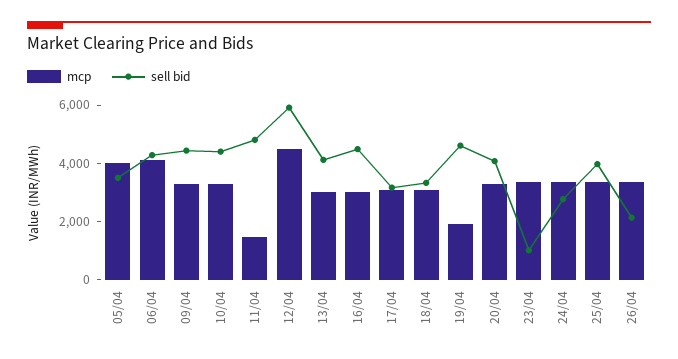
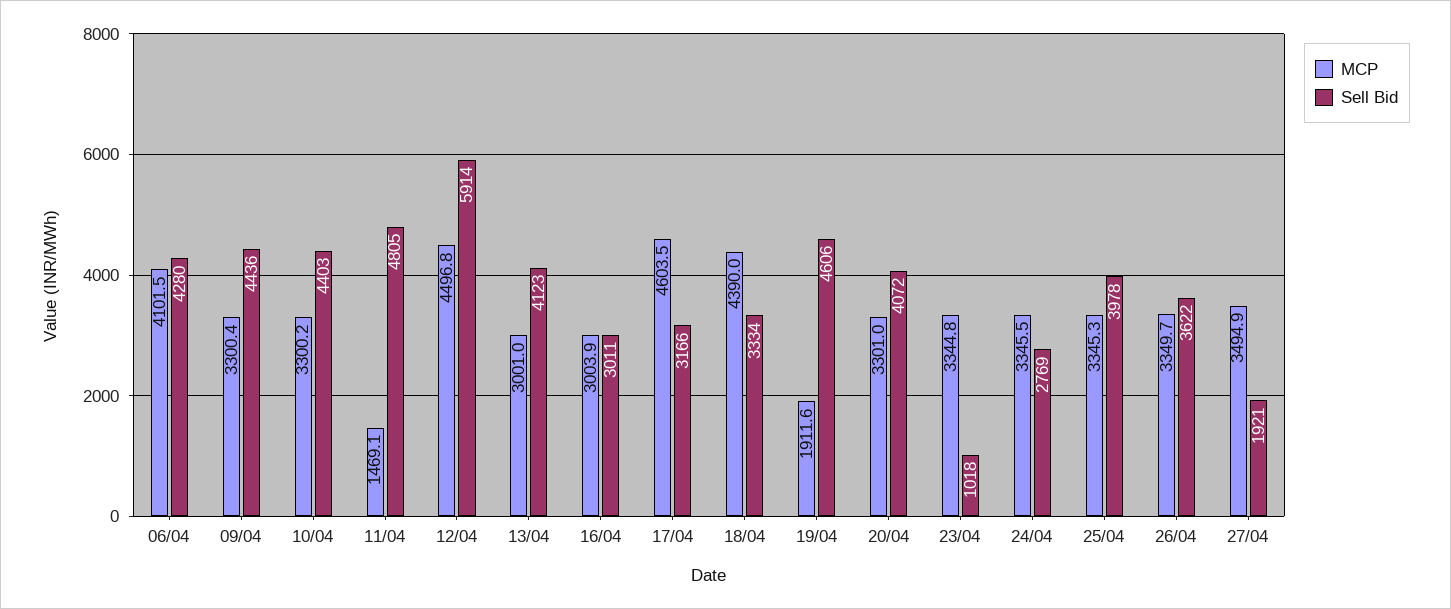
mcp, 05/04: 4000 -> none
sell bid, 05/04: 3500 -> none
sell bid, 16/04: 4500 -> 3011
mcp, 17/04: 3000 -> 4603.5
mcp, 18/04: 3000 -> 4390
sell bid, 26/04: 2000 -> 3622
mcp, 27/04: none -> 3494.9
sell bid, 27/04: none -> 1921

